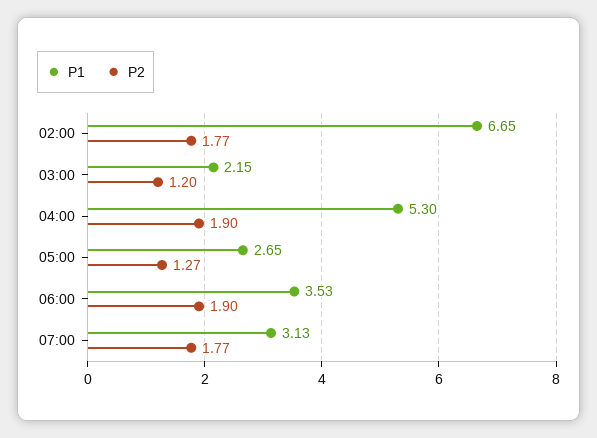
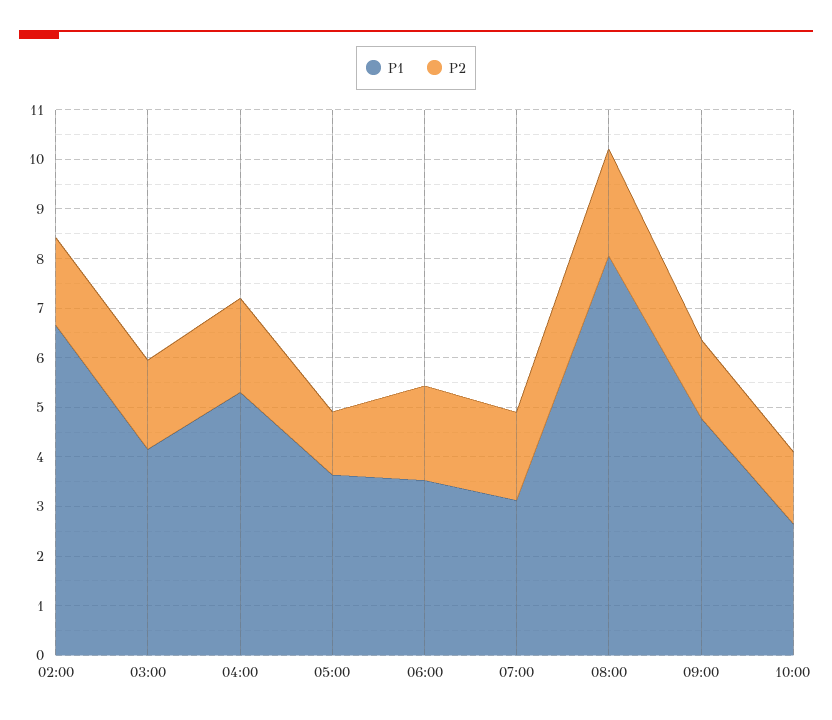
P1, 03:00: 2.15 -> 4.2
P2, 03:00: 1.2 -> 1.8
P1, 05:00: 2.65 -> 3.6
P1, 08:00: none -> 8
P2, 08:00: none -> 2.2
P1, 09:00: none -> 4.8
P2, 09:00: none -> 1.6
P1, 10:00: none -> 2.6
P2, 10:00: none -> 1.4

